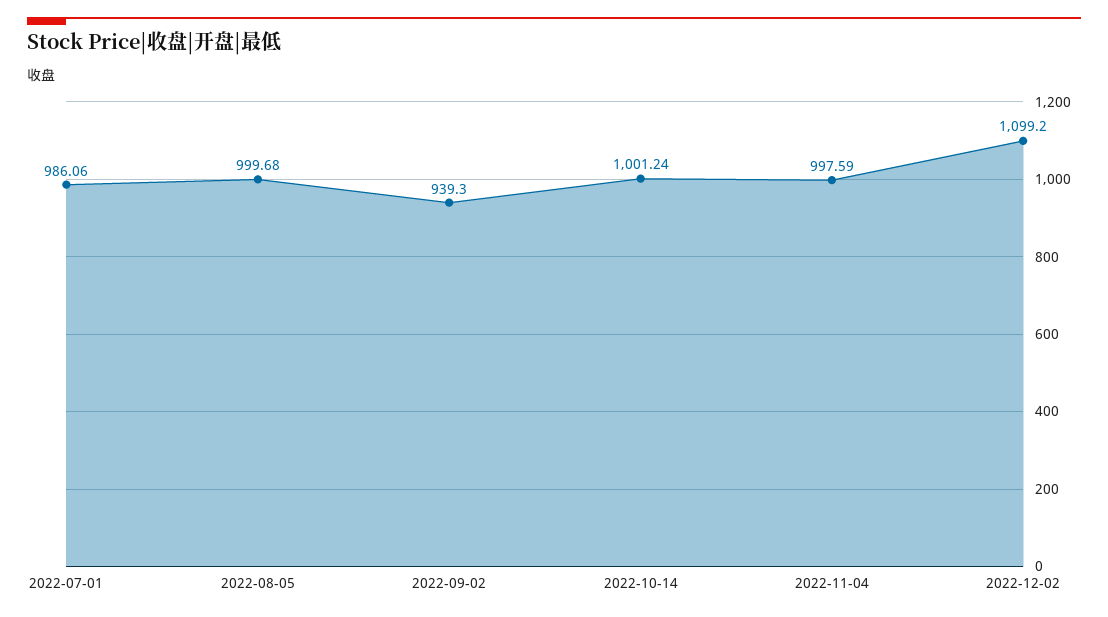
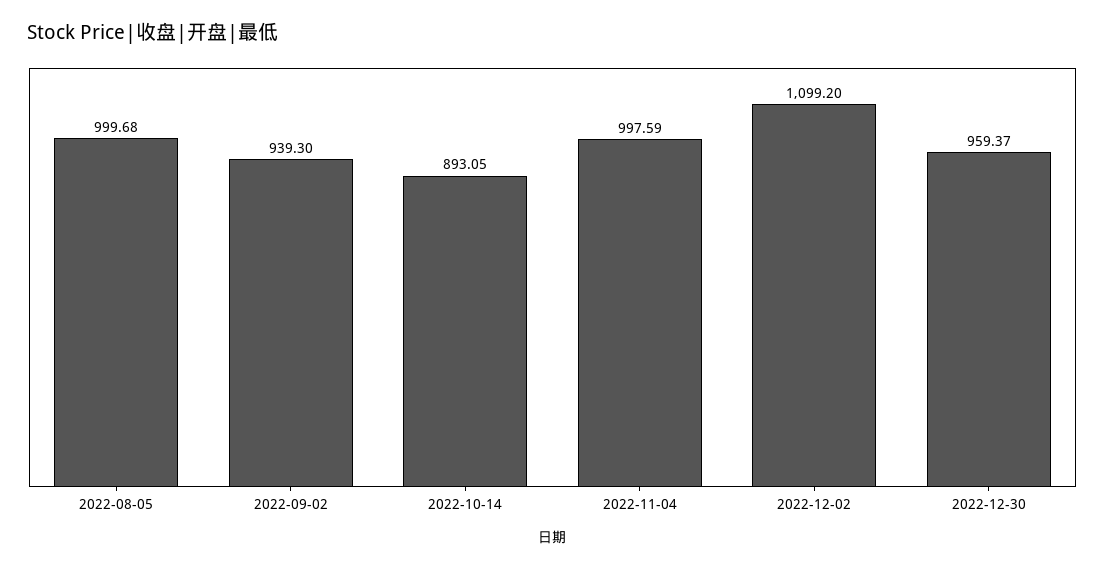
2022-07-01: 986.06 -> none
2022-10-14: 1001.24 -> 893.05
2022-12-30: none -> 959.37

